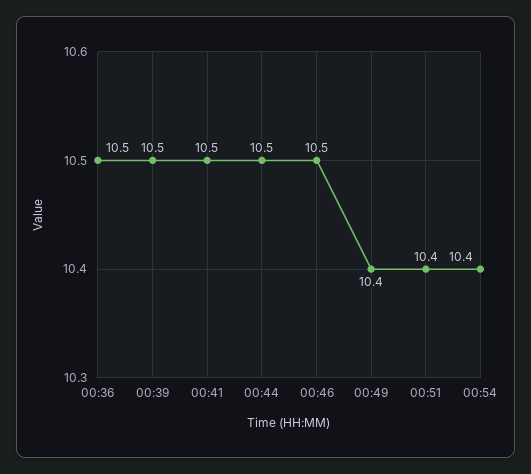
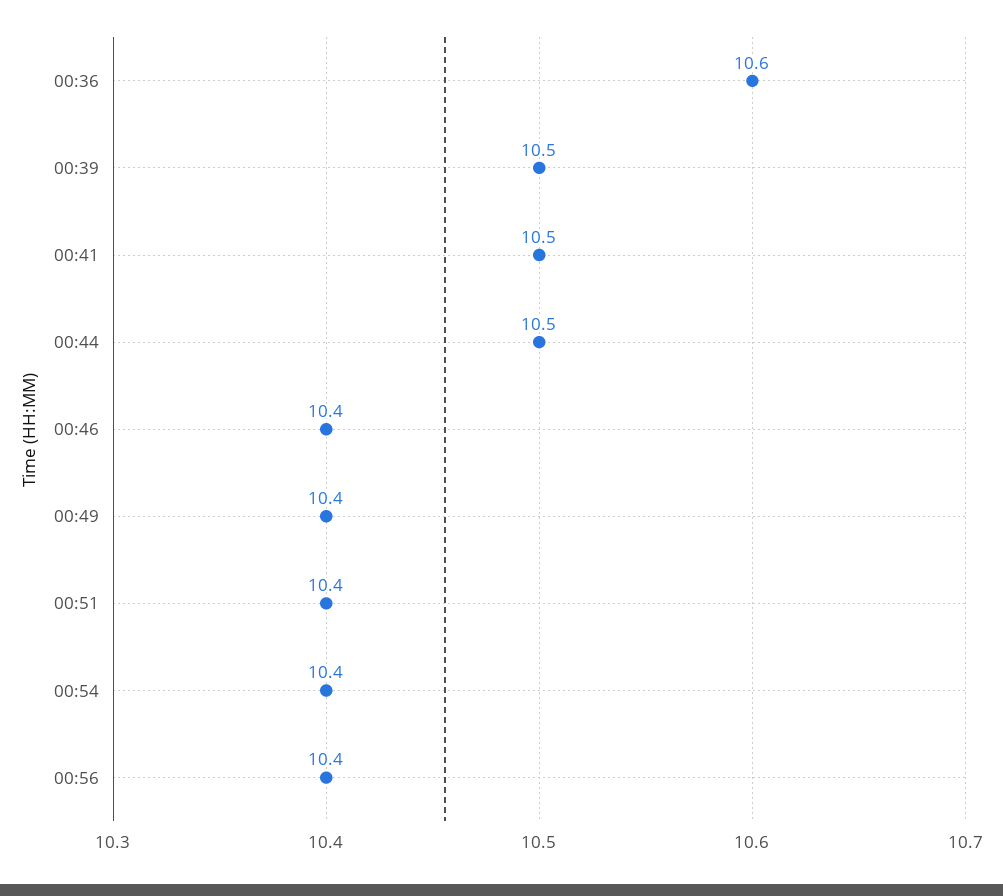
00:36: 10.5 -> 10.6
00:46: 10.5 -> 10.4
00:56: none -> 10.4

